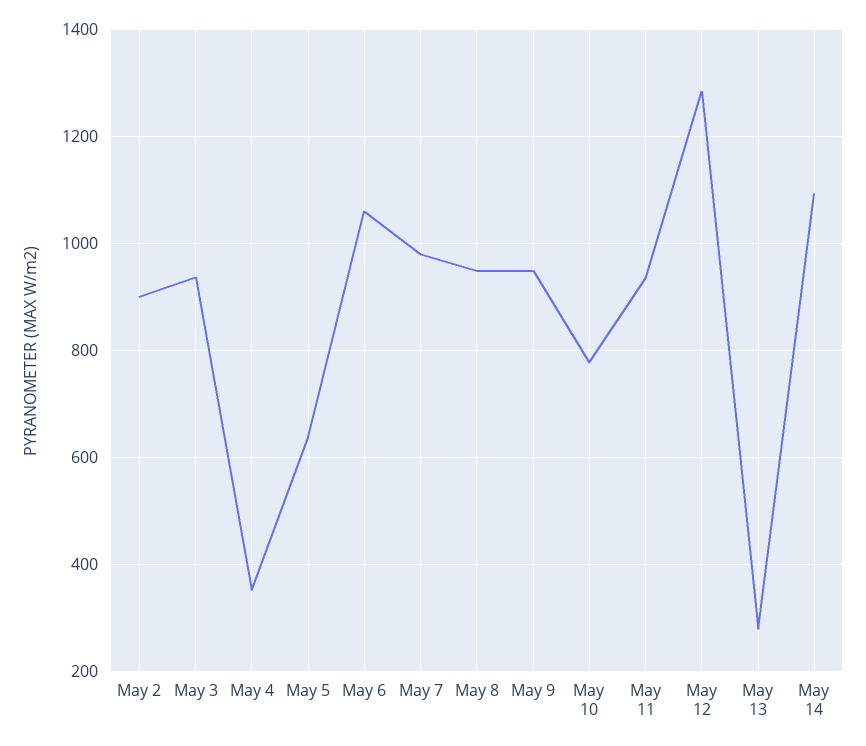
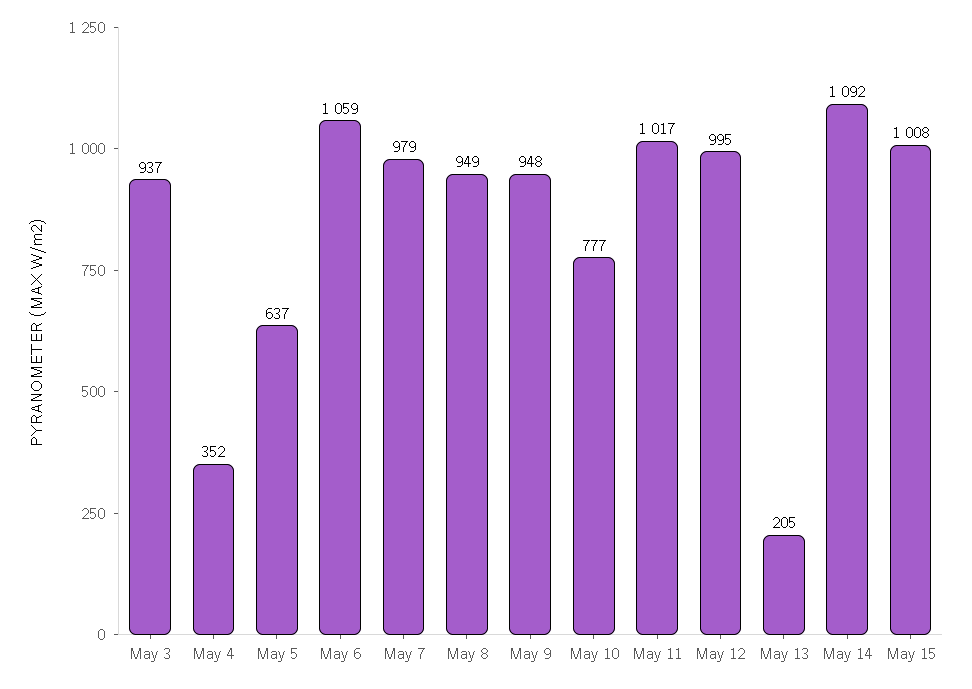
May 2: 900 -> none
May 11: 940 -> 1017
May 12: 1280 -> 995
May 13: 280 -> 205
May 15: none -> 1008

